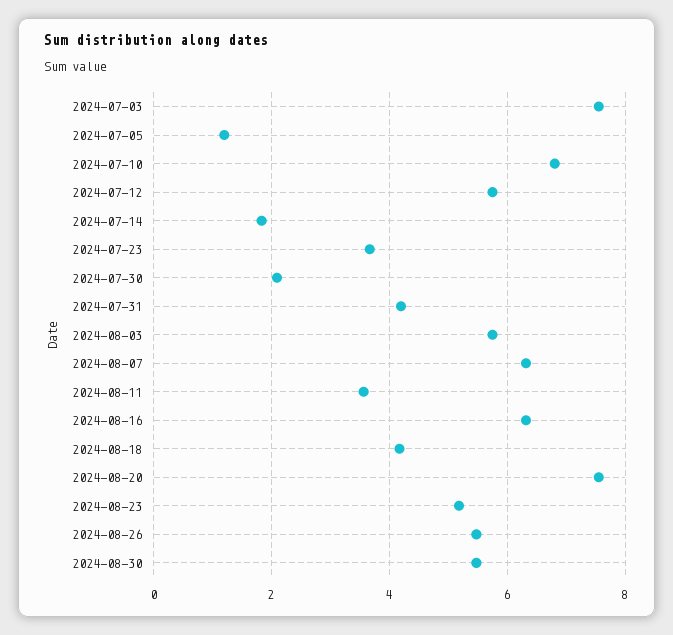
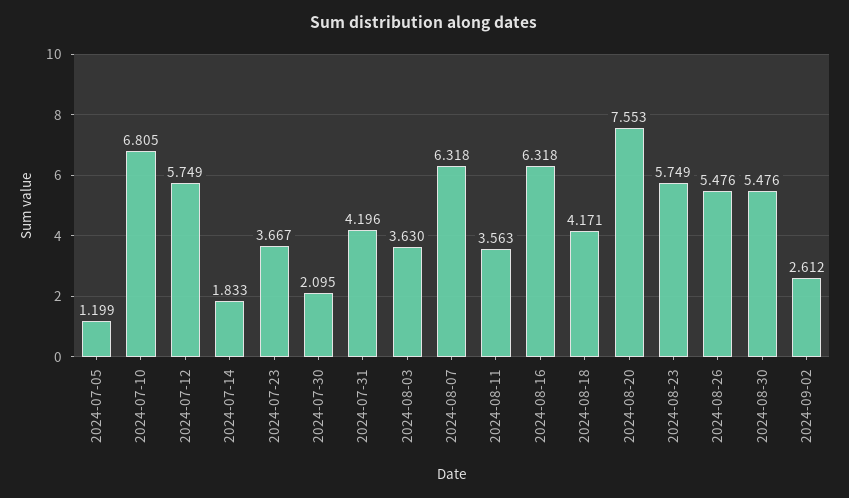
2024-07-03: 7.6 -> none
2024-08-03: 5.8 -> 3.63
2024-08-23: 5.2 -> 5.749
2024-09-02: none -> 2.612

